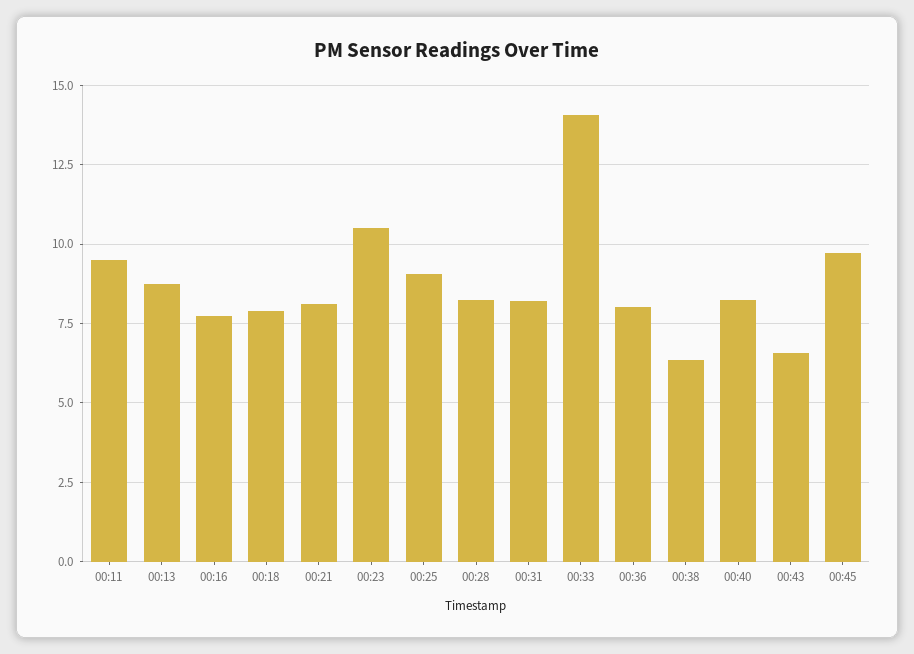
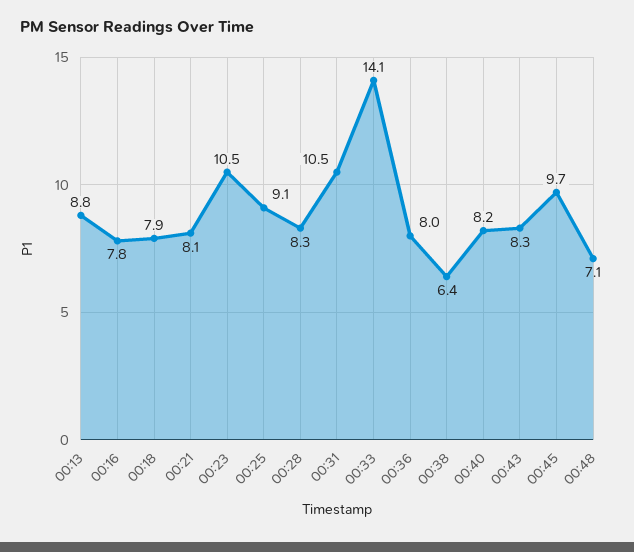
00:11: 9.5 -> none
00:31: 8.25 -> 10.5
00:43: 6.5 -> 8.3
00:48: none -> 7.1

